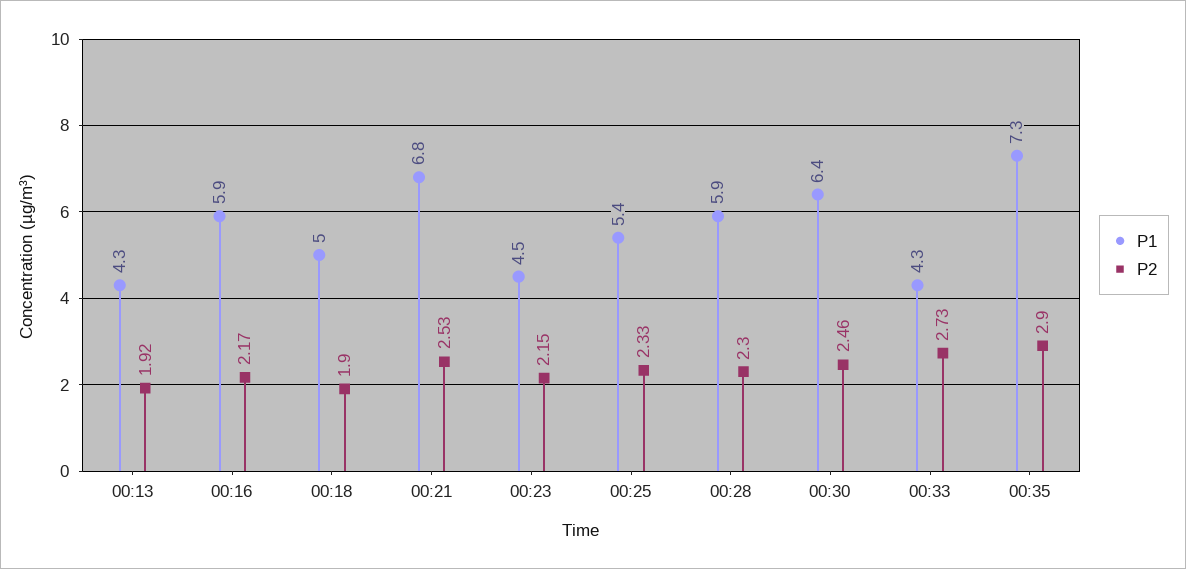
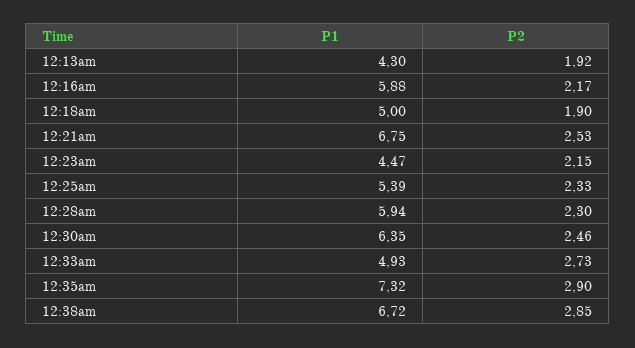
P1, 00:33: 4.3 -> 4.93
P1, 12:38am: none -> 6.72
P2, 12:38am: none -> 2.85

